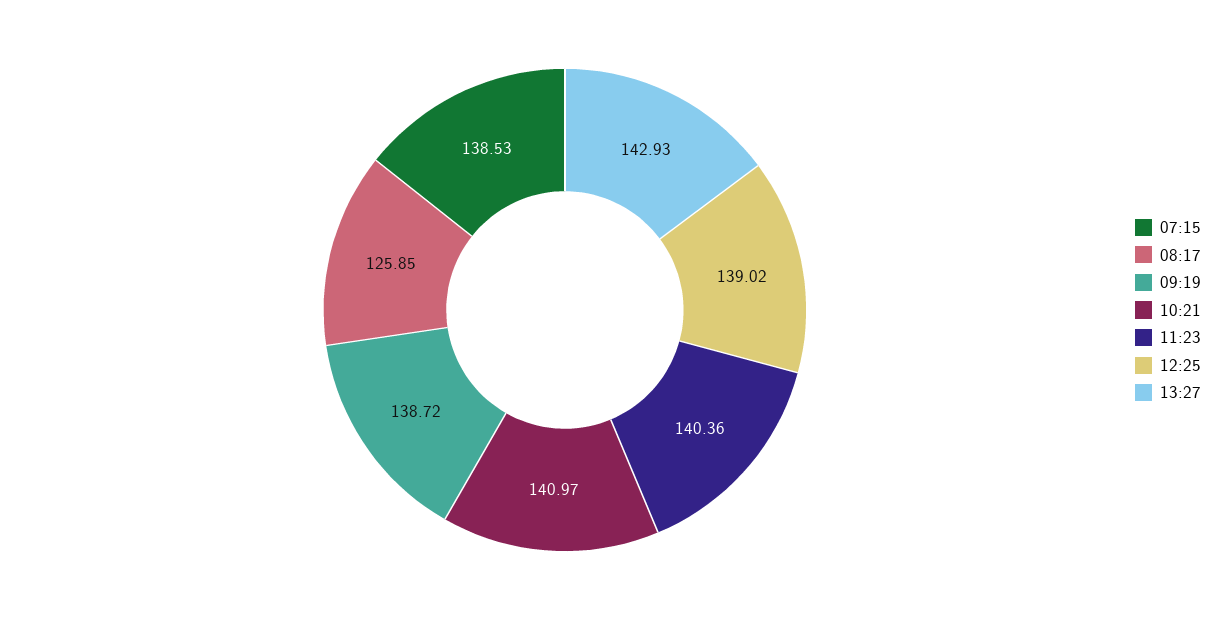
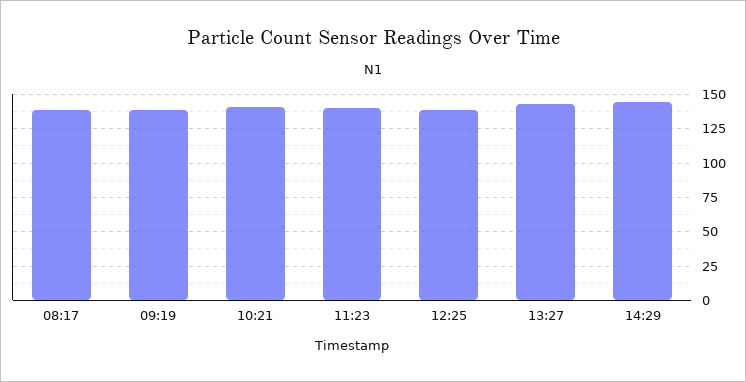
07:15: 138.53 -> none
08:17: 125.85 -> 140
14:29: none -> 145

